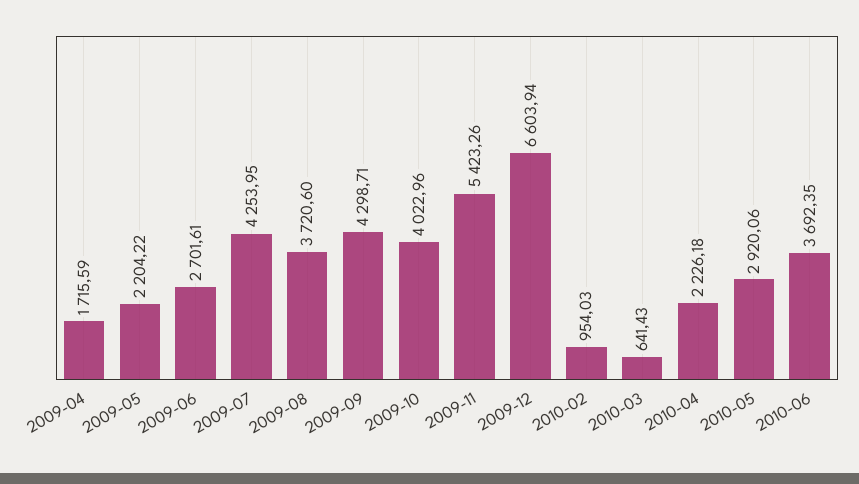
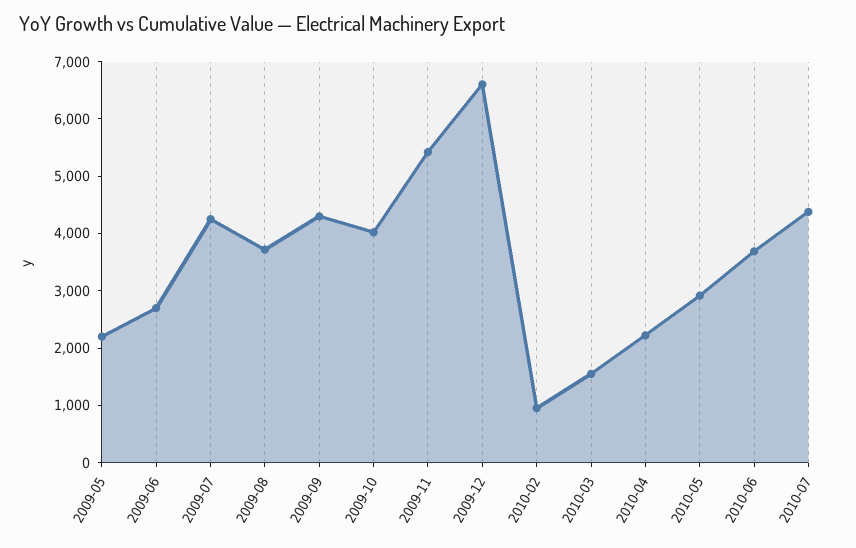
2009-04: 1715.59 -> none
2010-03: 641.43 -> 1600
2010-07: none -> 4400

